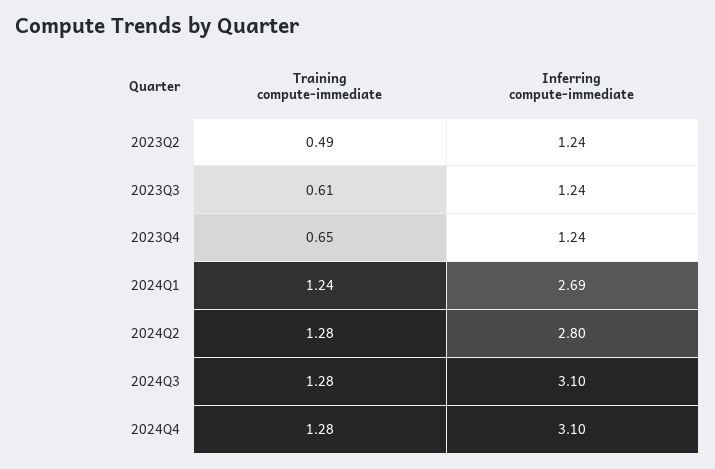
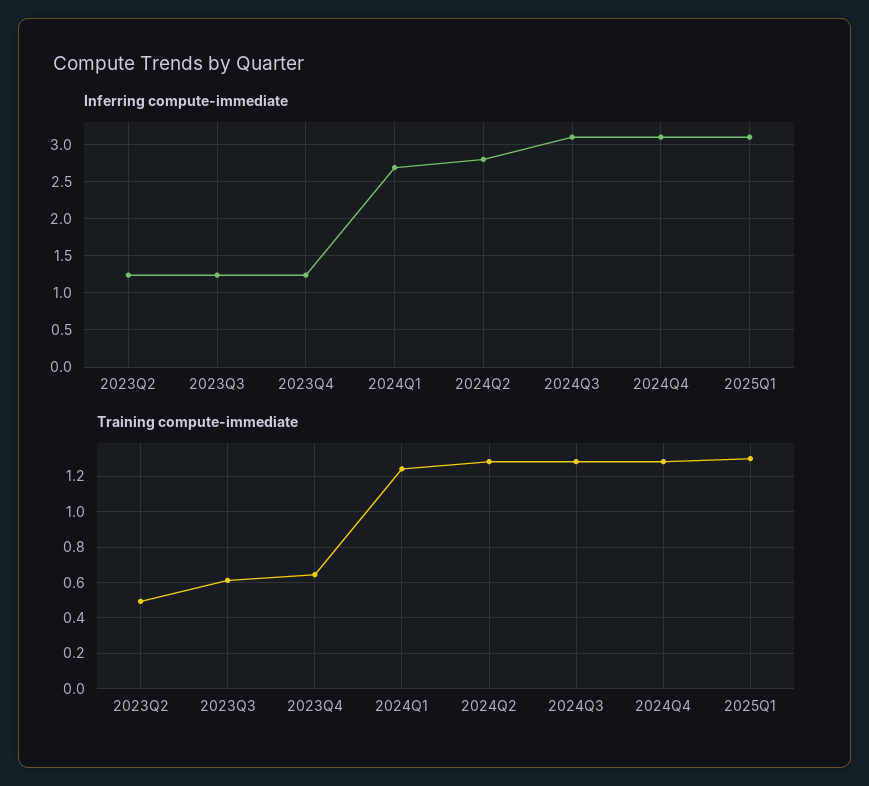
Inferring compute-immediate, 2025Q1: none -> 3.1
Training compute-immediate, 2025Q1: none -> 1.3

